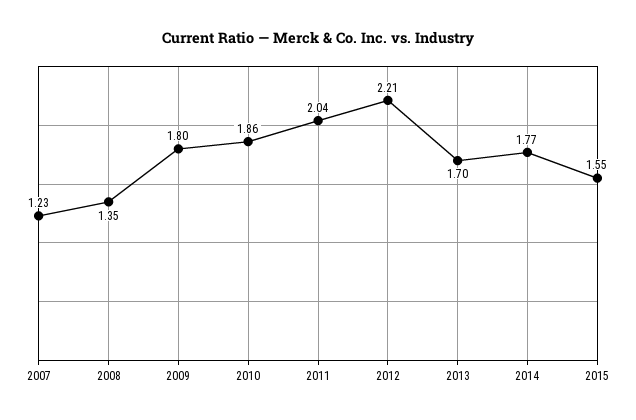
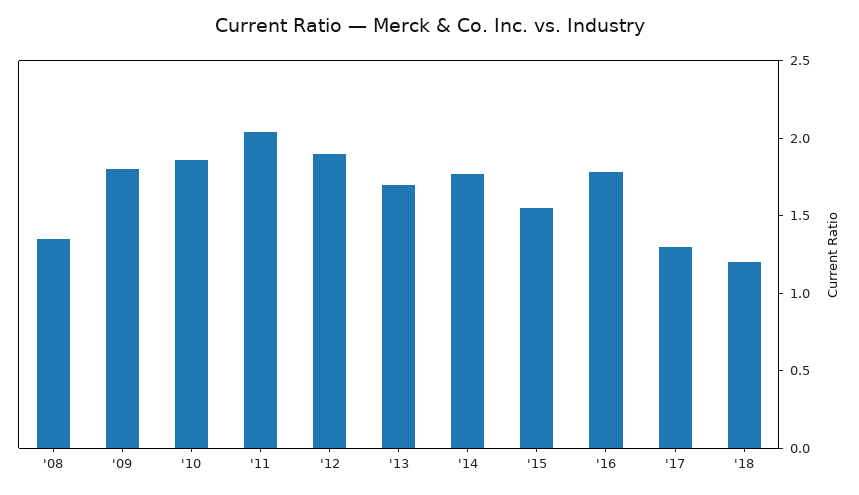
2007: 1.23 -> none
2012: 2.21 -> 1.9
'16: none -> 1.8
'17: none -> 1.3
'18: none -> 1.2

